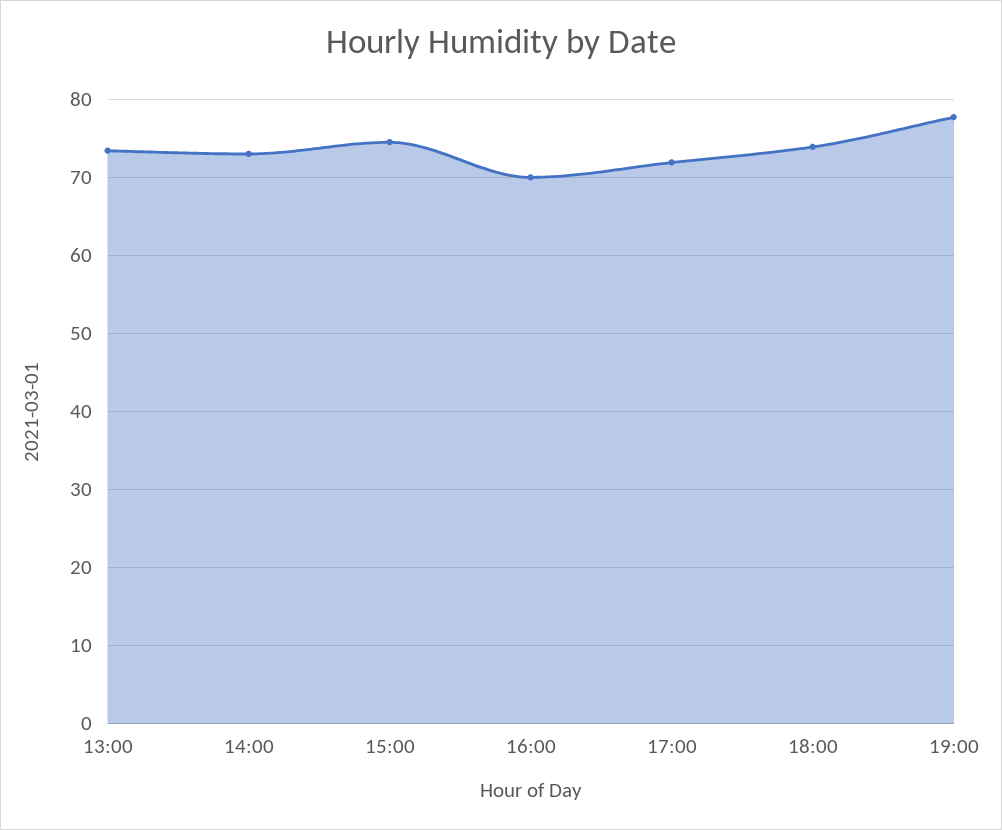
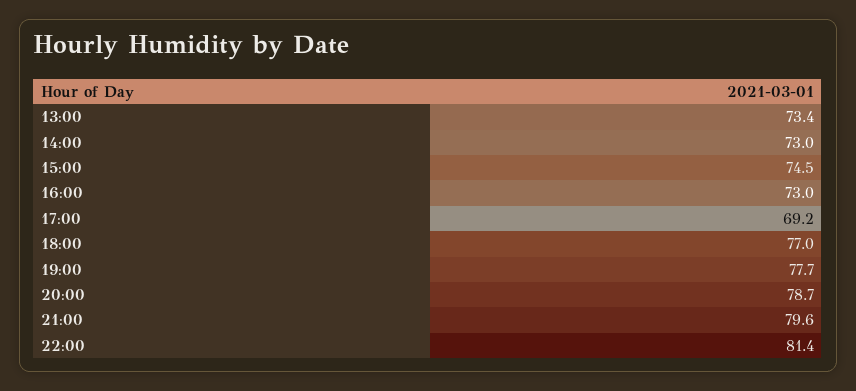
16:00: 70 -> 73
17:00: 72 -> 69.2
18:00: 74 -> 77
20:00: none -> 78.7
21:00: none -> 79.6
22:00: none -> 81.4

